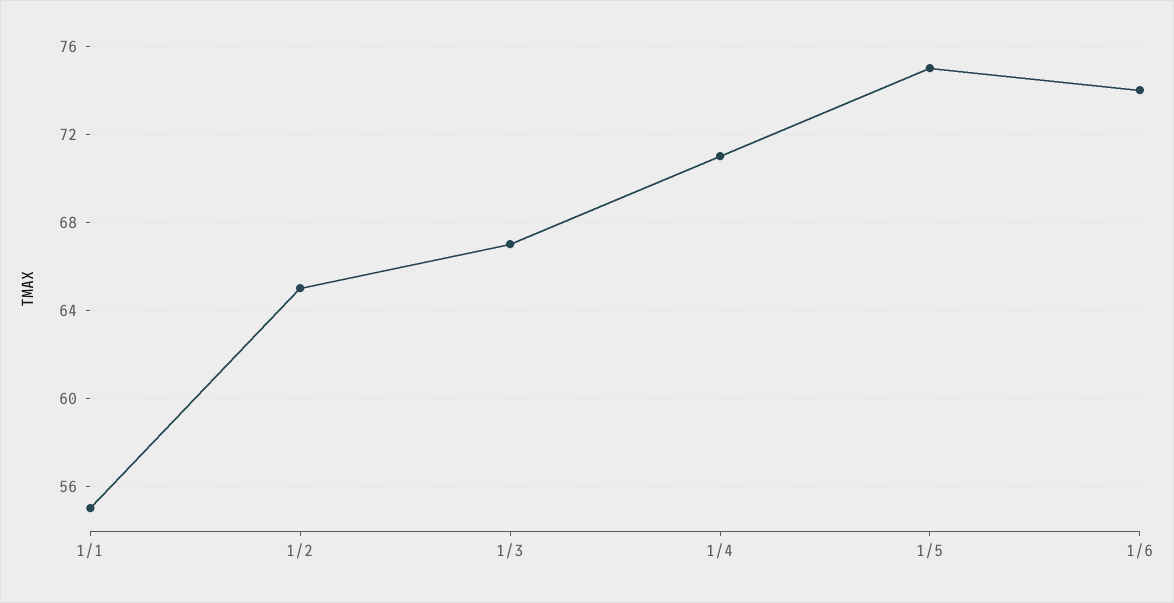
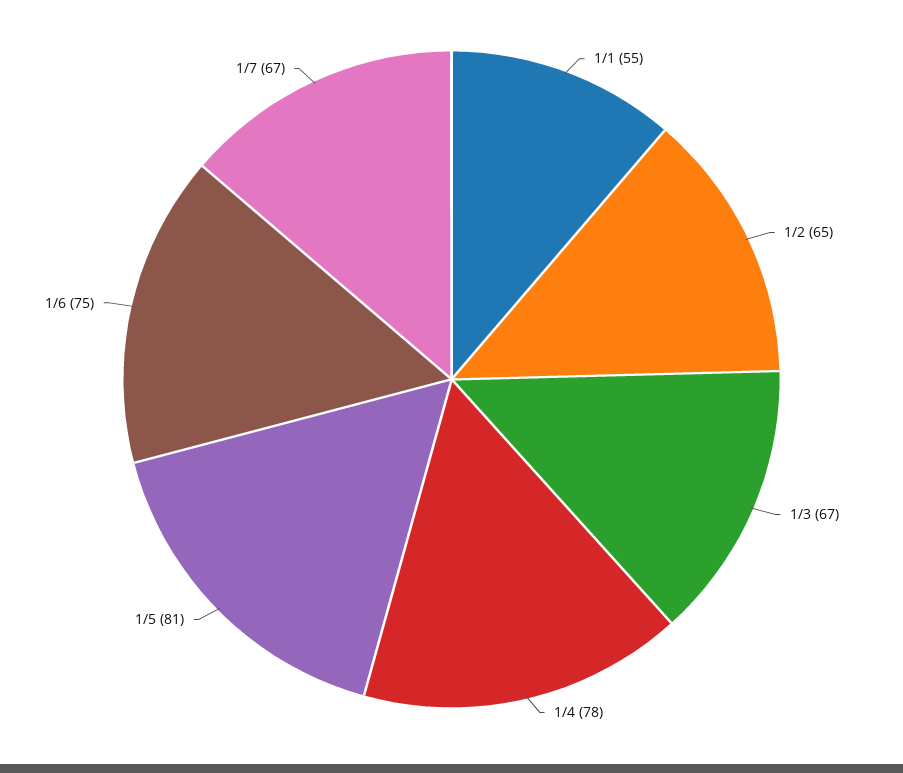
1/4: 71 -> 78
1/5: 75 -> 81
1/6: 74 -> 75
1/7: none -> 67

